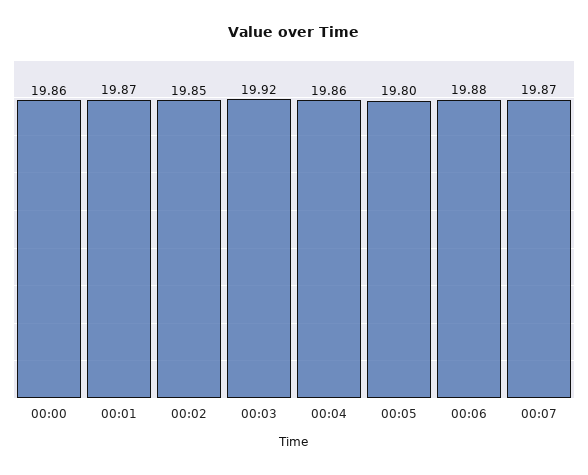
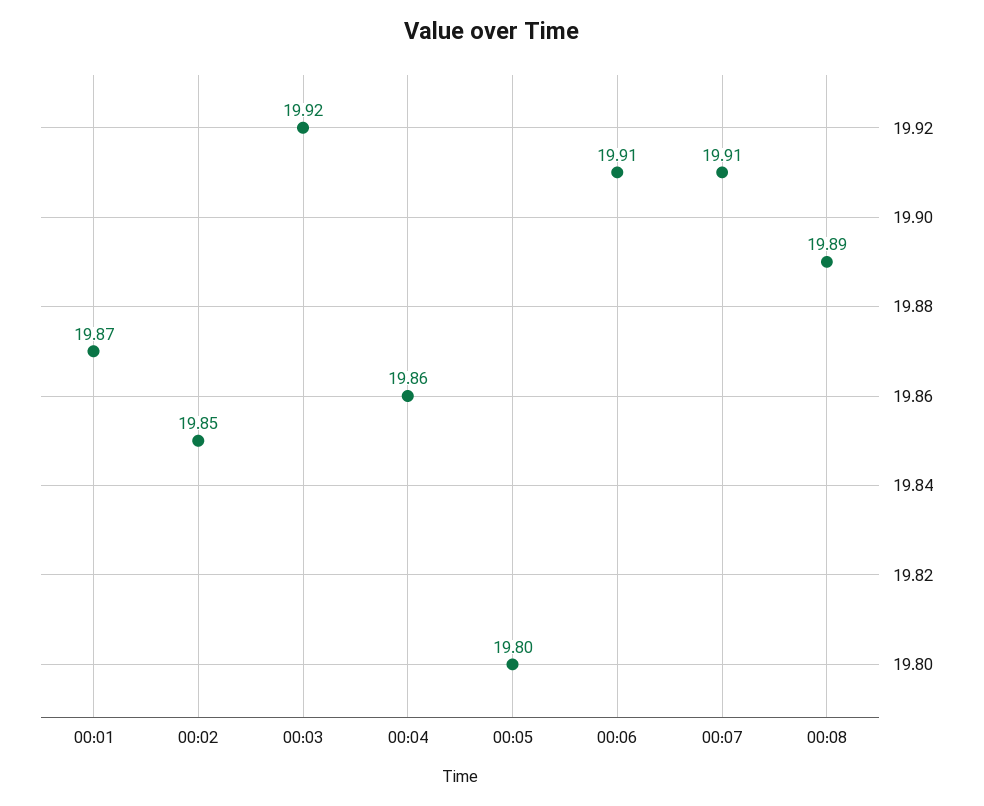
00:00: 19.86 -> none
00:06: 19.88 -> 19.91
00:07: 19.87 -> 19.91
00:08: none -> 19.89

